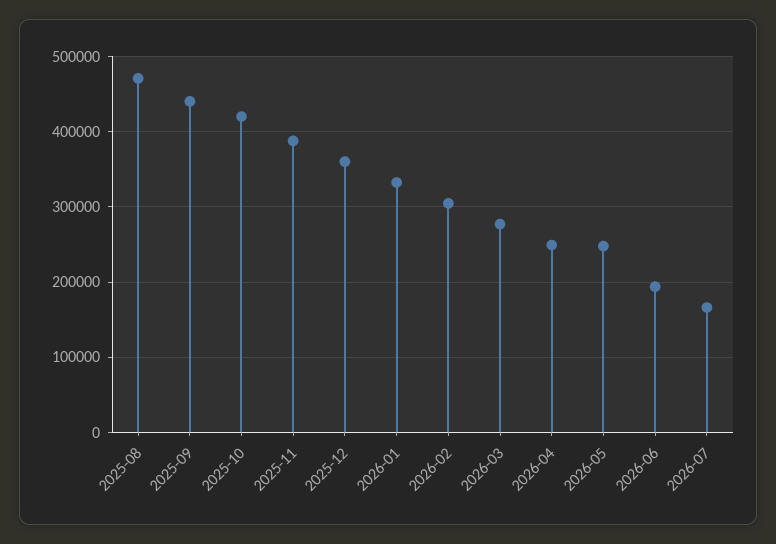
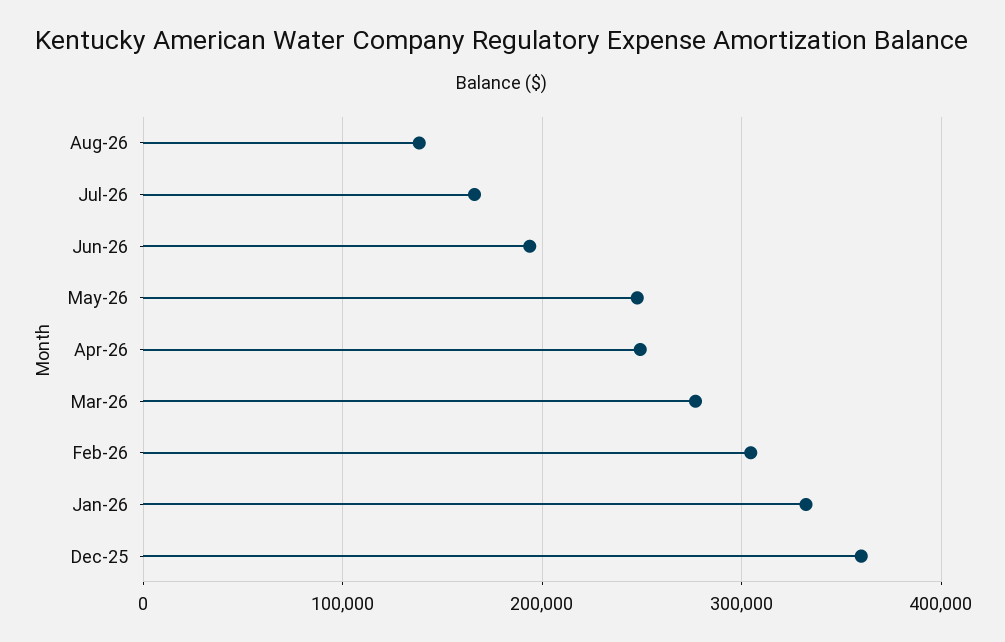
2025-08: 470000 -> none
2025-09: 440000 -> none
2025-10: 420000 -> none
2025-11: 390000 -> none
Aug-26: none -> 140000

